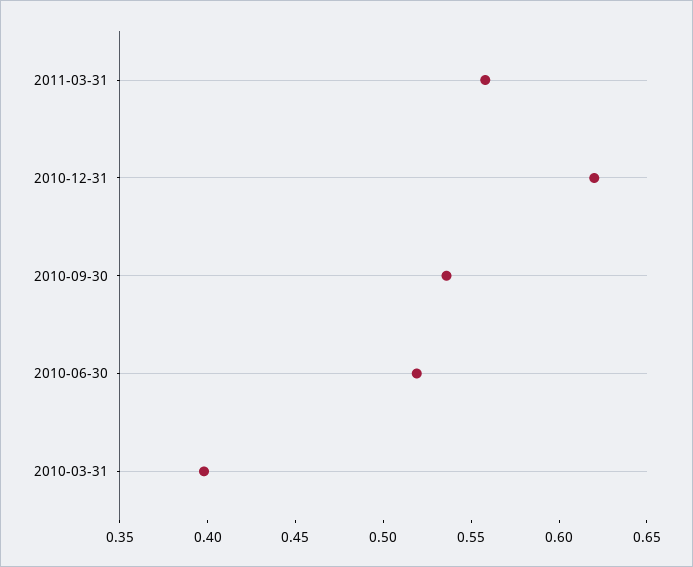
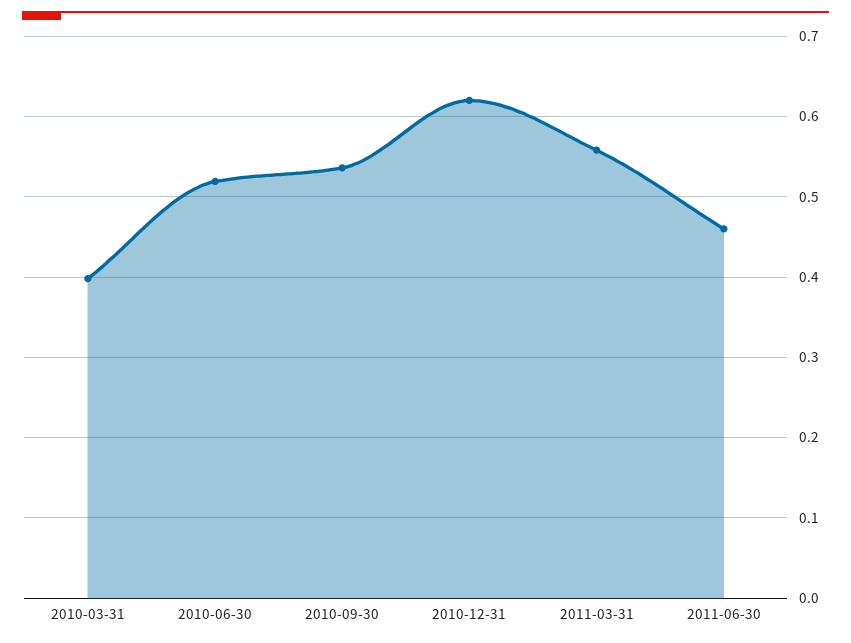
2011-06-30: none -> 0.46

